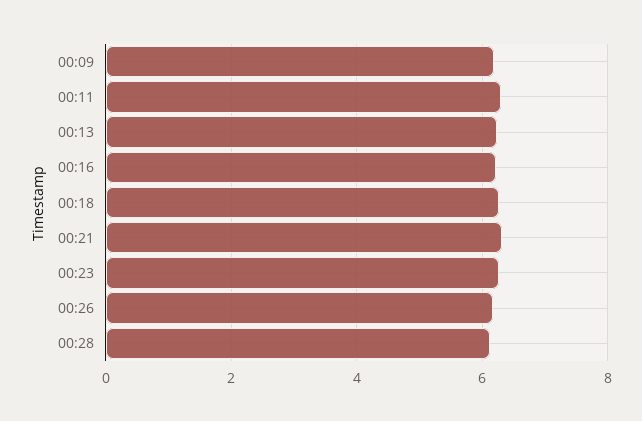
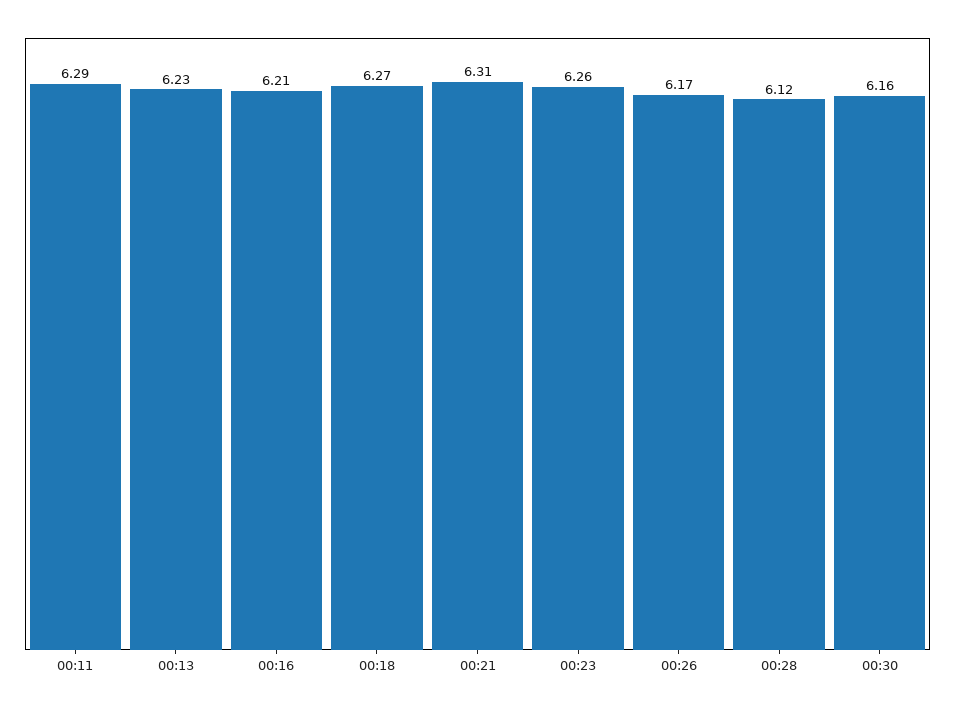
00:09: 6.2 -> none
00:30: none -> 6.16

